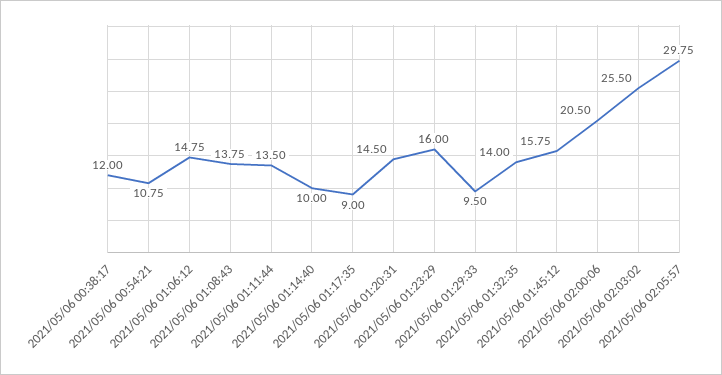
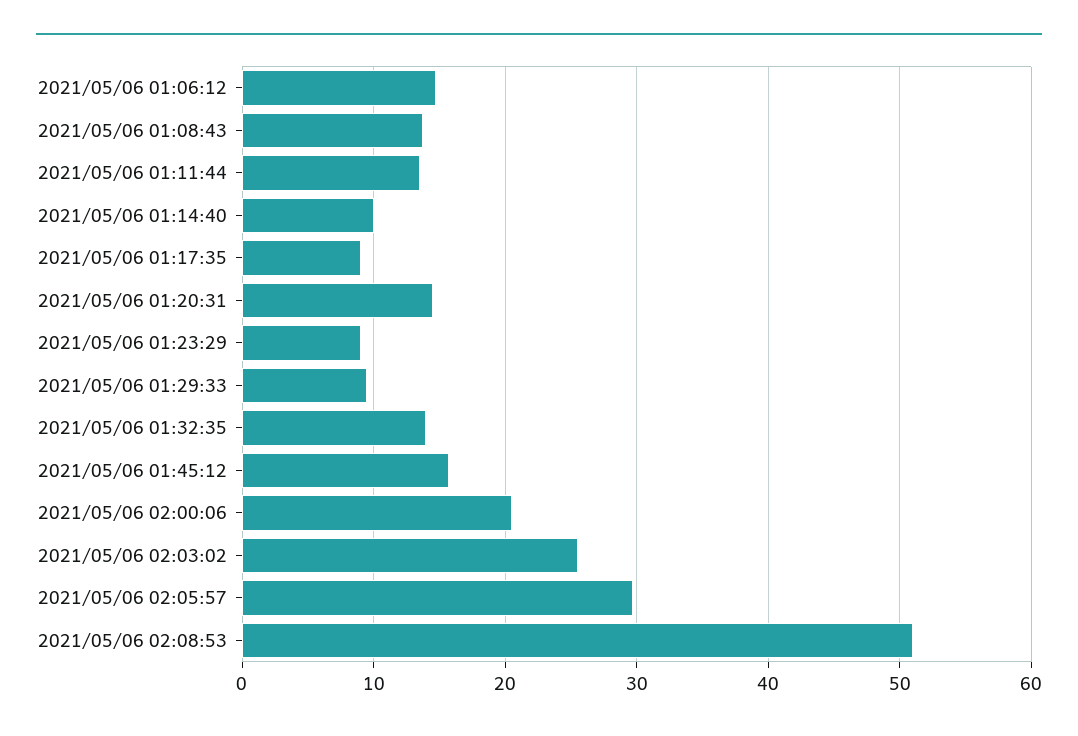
2021/05/06 00:38:17: 12 -> none
2021/05/06 00:54:21: 10.75 -> none
2021/05/06 01:23:29: 16 -> 9
2021/05/06 02:08:53: none -> 51

